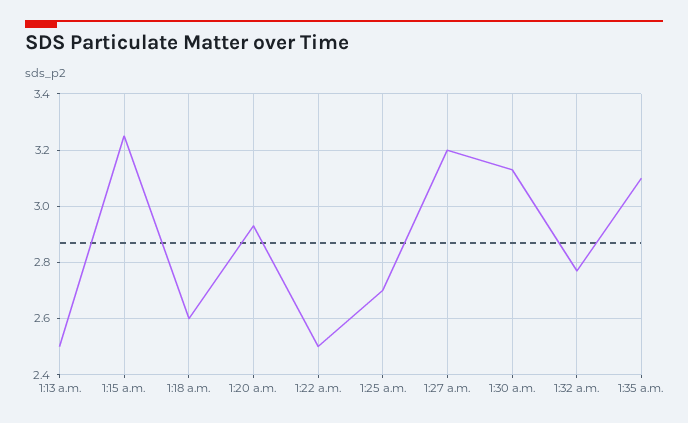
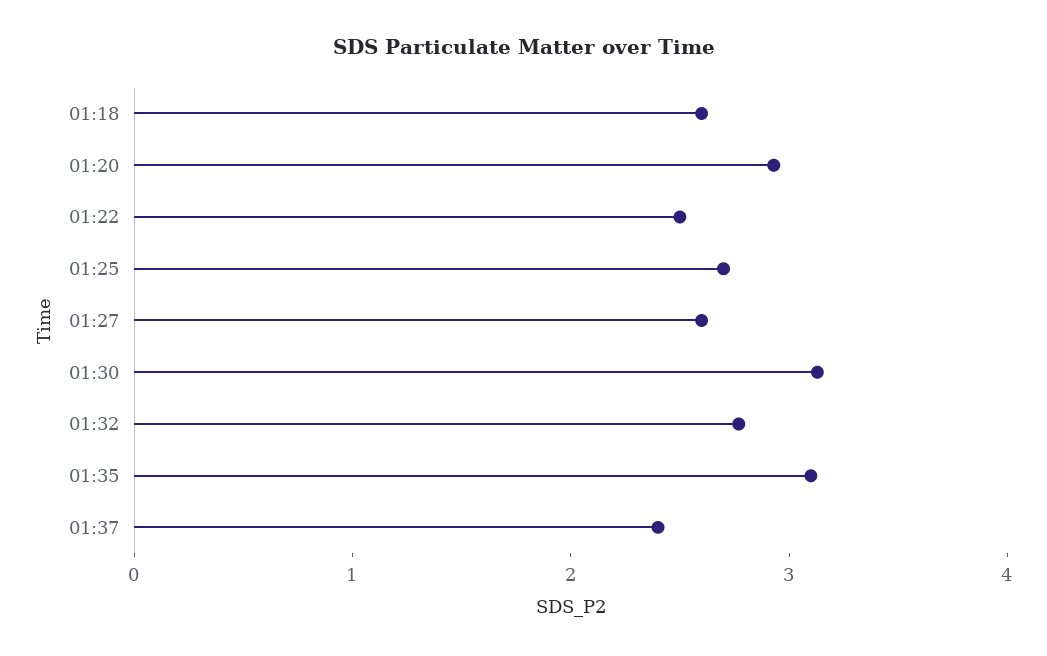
1:13 a.m.: 2.5 -> none
1:15 a.m.: 3.25 -> none
1:27 a.m.: 3.2 -> 2.6
01:37: none -> 2.4

